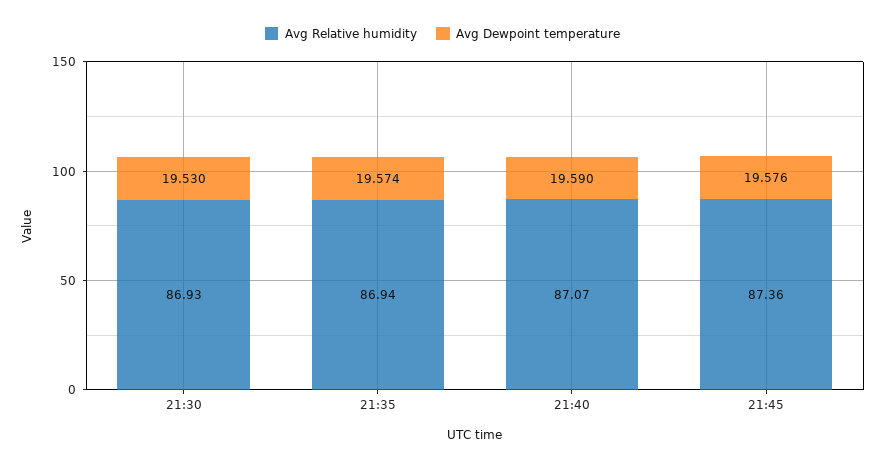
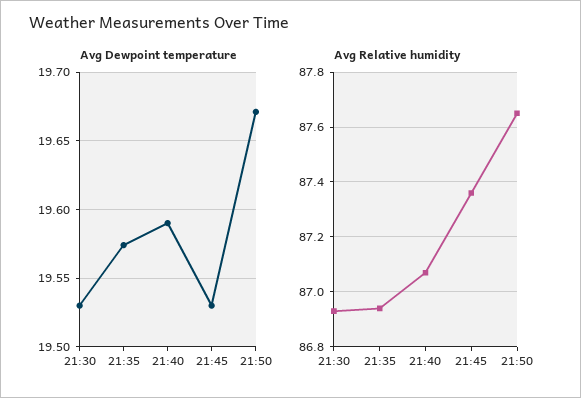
Avg Dewpoint temperature, 21:45: 19.576 -> 19.53
Avg Dewpoint temperature, 21:50: none -> 19.67
Avg Relative humidity, 21:50: none -> 87.65

